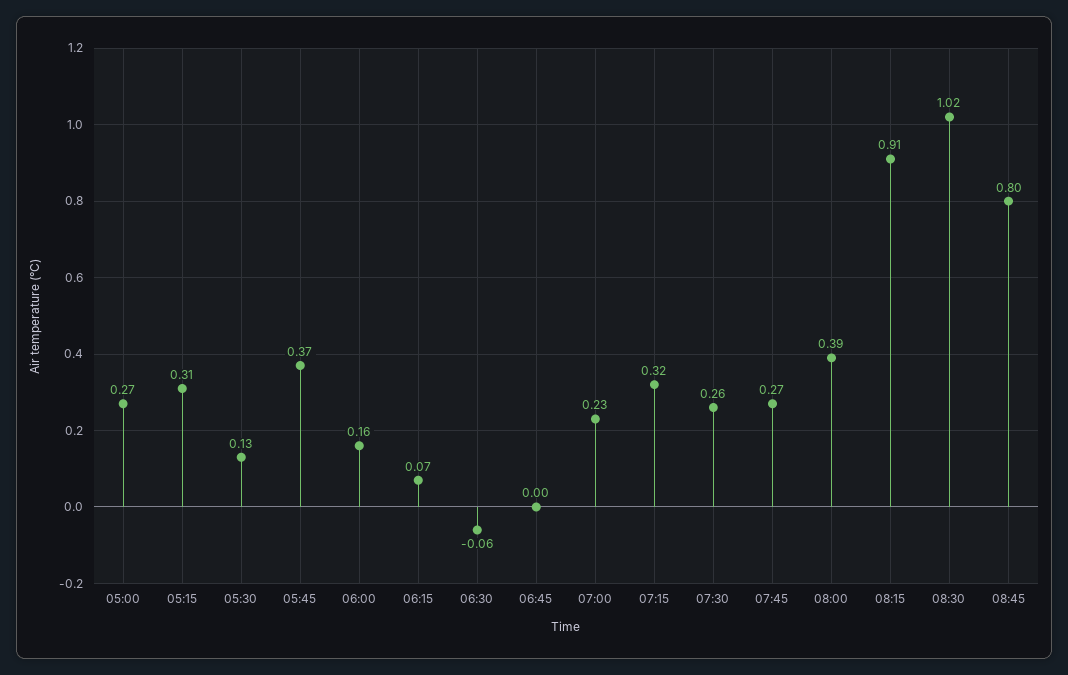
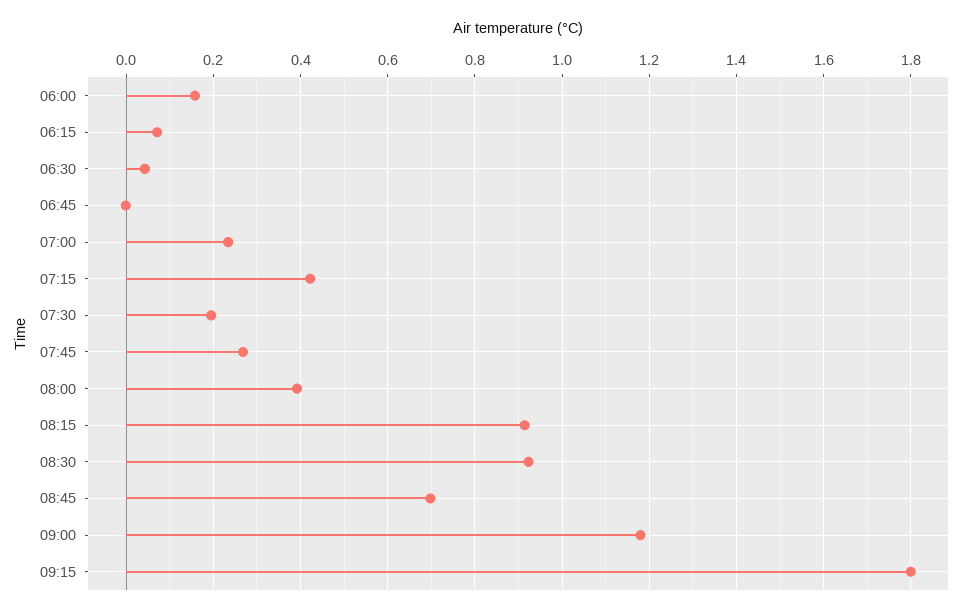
05:00: 0.27 -> none
05:15: 0.31 -> none
05:30: 0.13 -> none
05:45: 0.37 -> none
06:30: -0.06 -> 0.04
07:15: 0.32 -> 0.42
07:30: 0.26 -> 0.2
08:30: 1.02 -> 0.92
08:45: 0.8 -> 0.7
09:00: none -> 1.18
09:15: none -> 1.8

